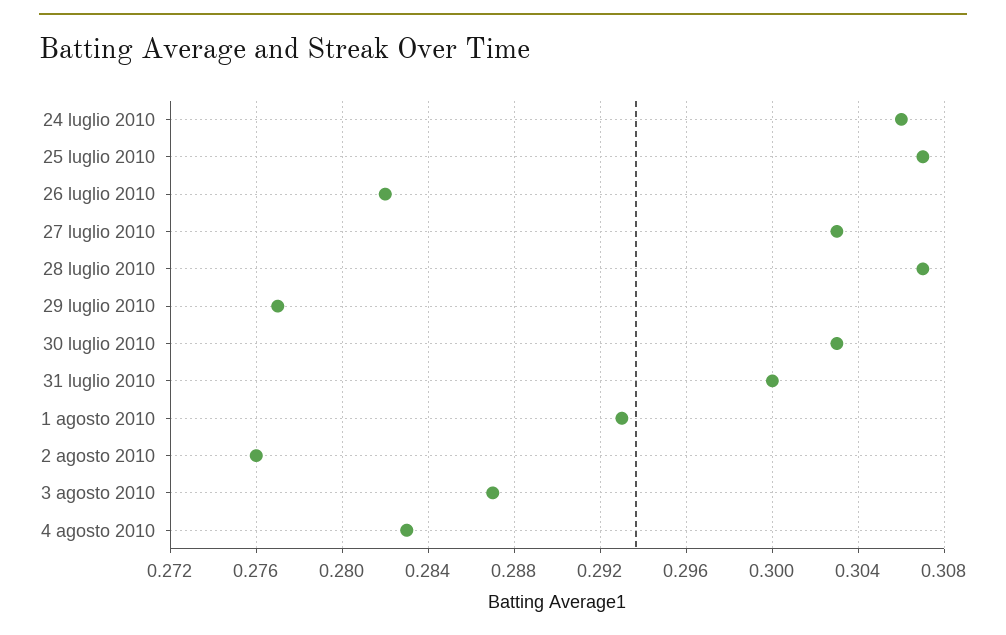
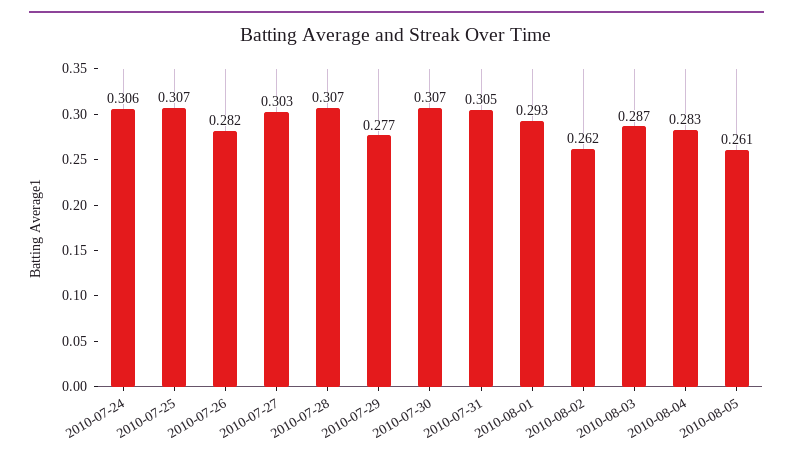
30 luglio 2010: 0.303 -> 0.307
31 luglio 2010: 0.3 -> 0.305
2 agosto 2010: 0.276 -> 0.262
2010-08-05: none -> 0.261

